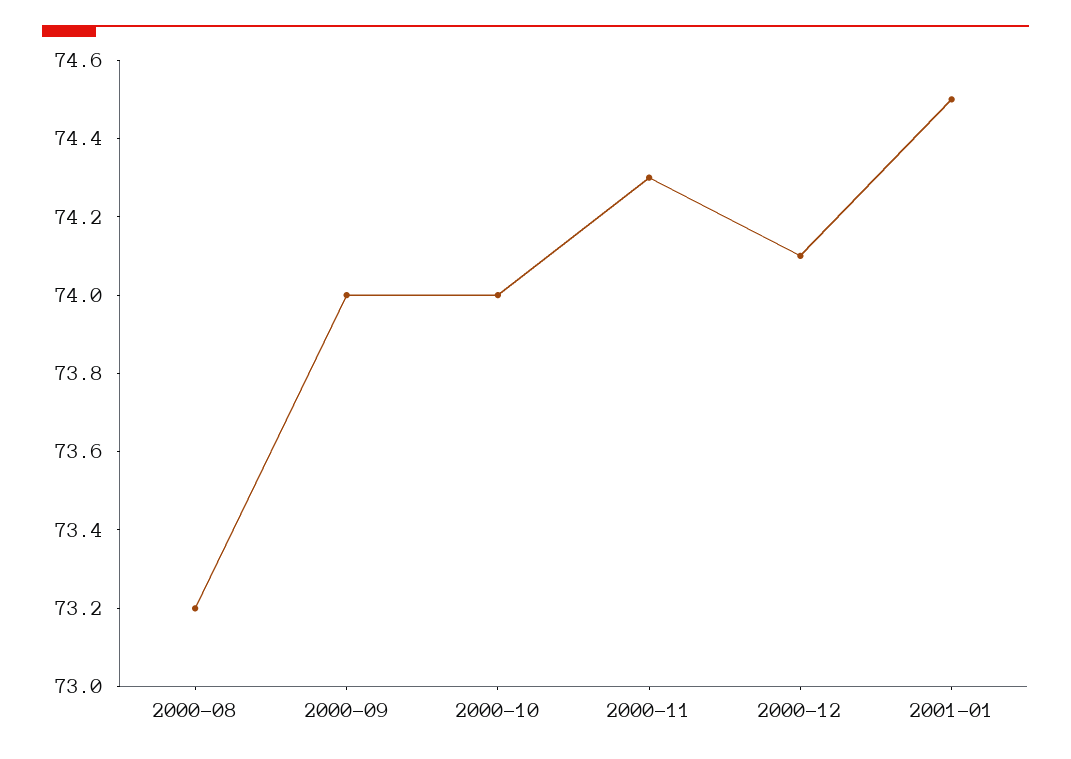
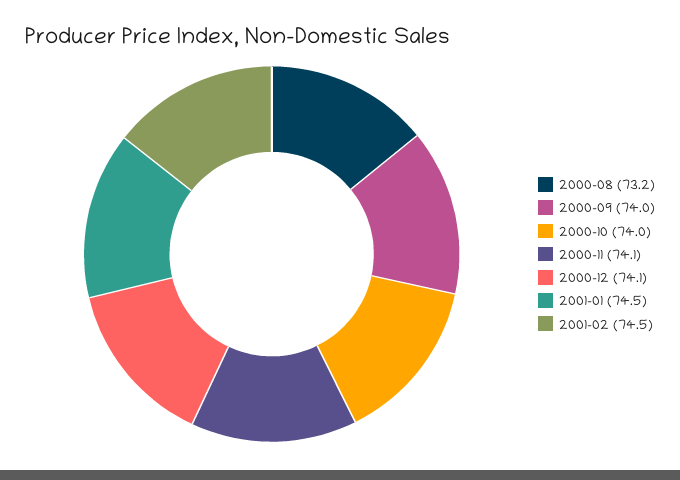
2000-11: 74.3 -> 74.1
2001-02: none -> 74.5

